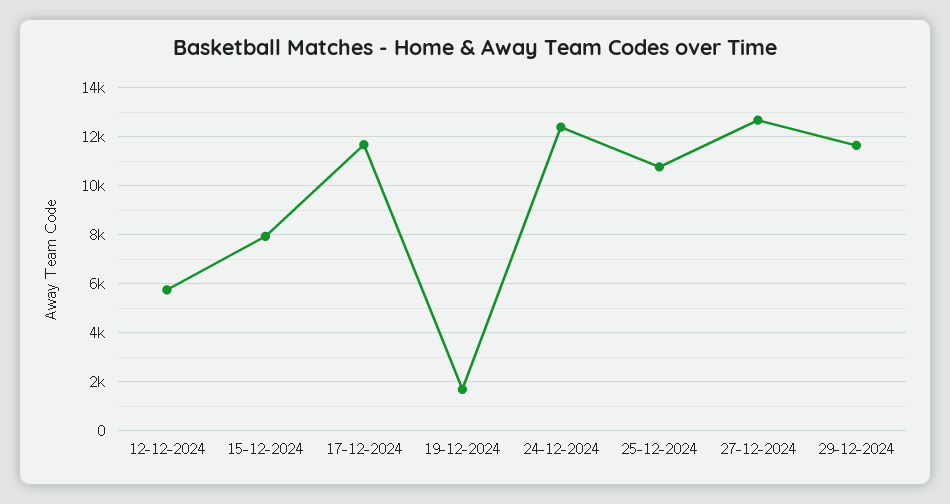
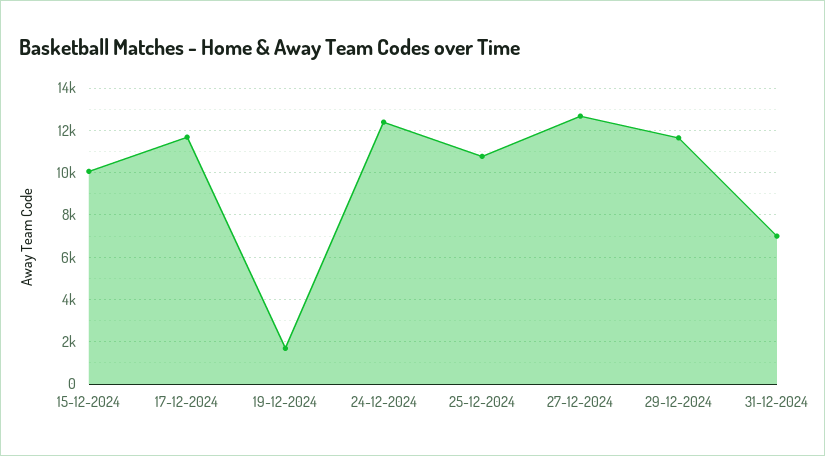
12-12-2024: 5750 -> none
15-12-2024: 8000 -> 10000
31-12-2024: none -> 7000

